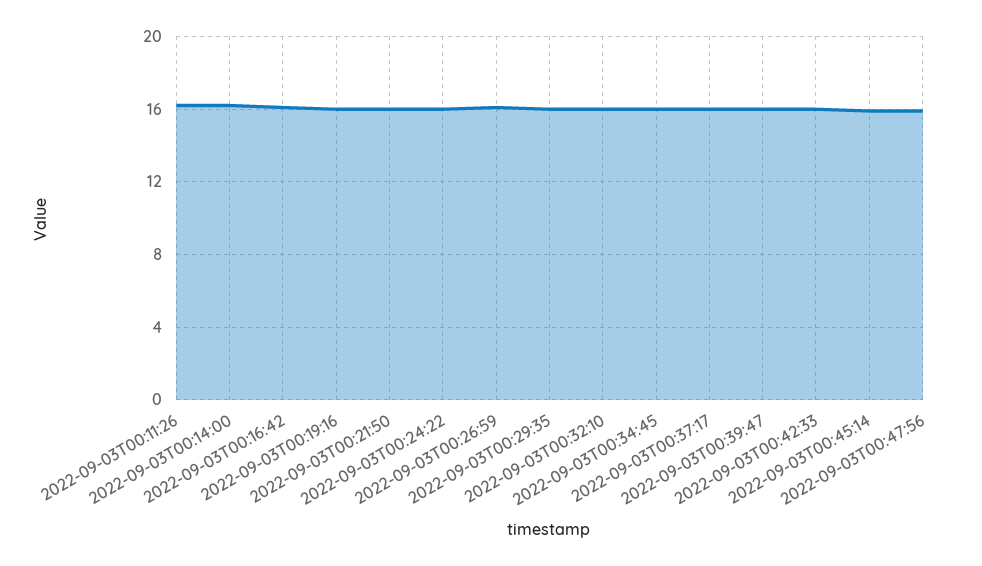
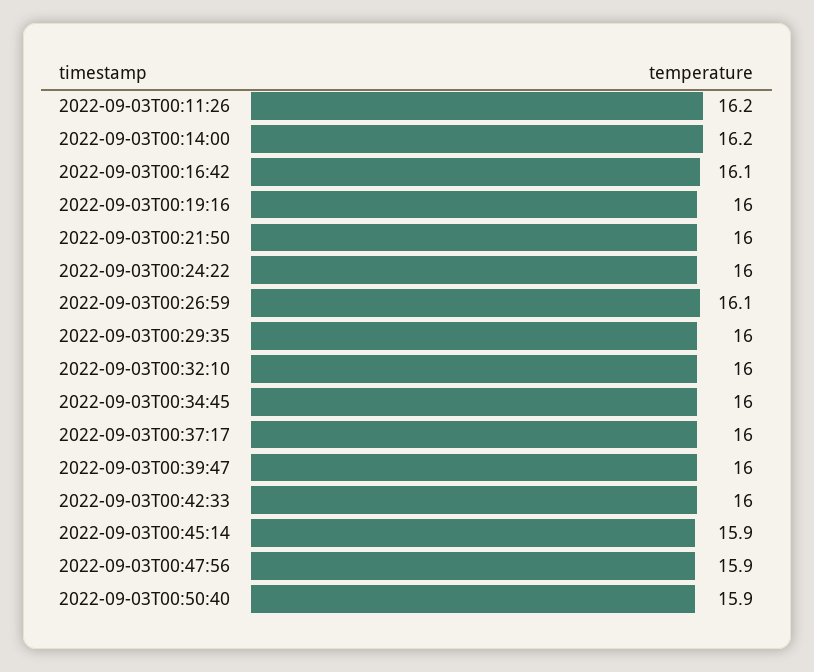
2022-09-03T00:50:40: none -> 15.9

